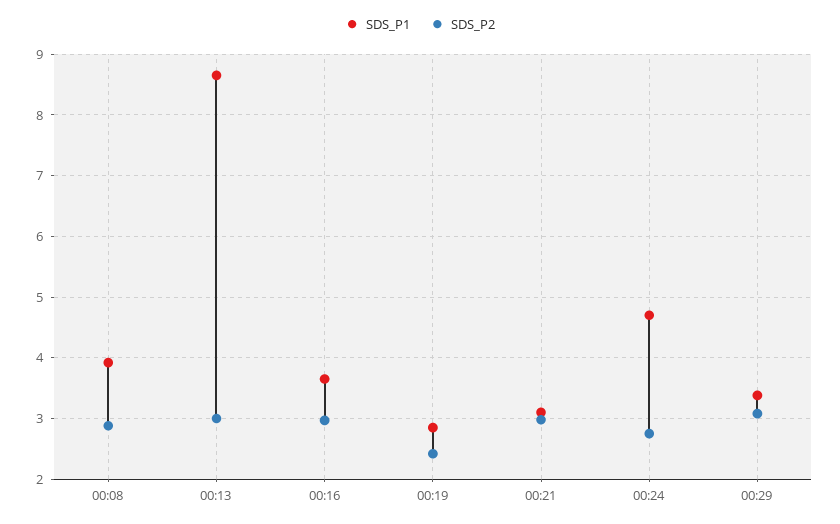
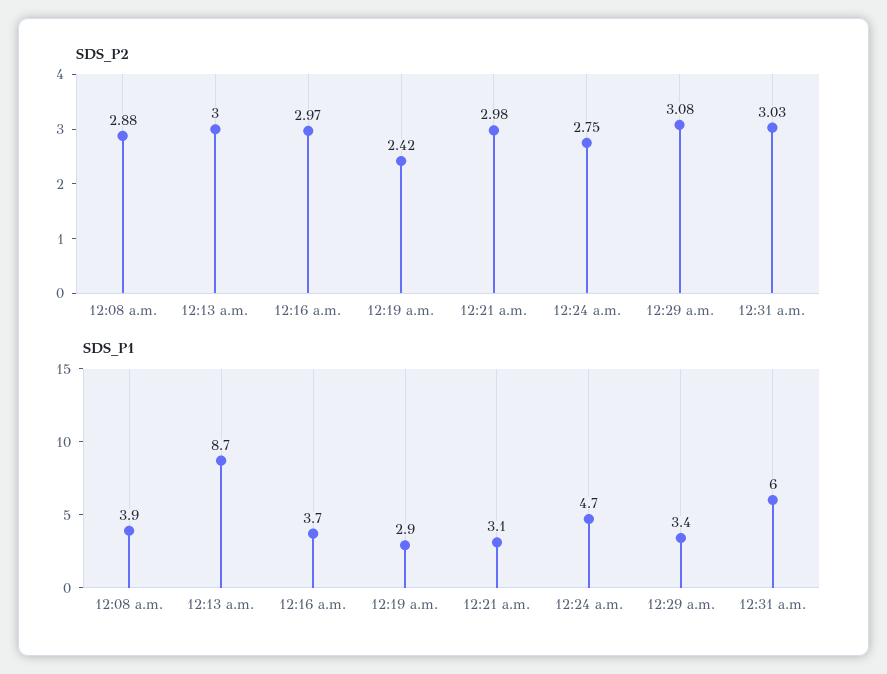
SDS_P2, 12:31 a.m.: none -> 3.03
SDS_P1, 12:31 a.m.: none -> 6

